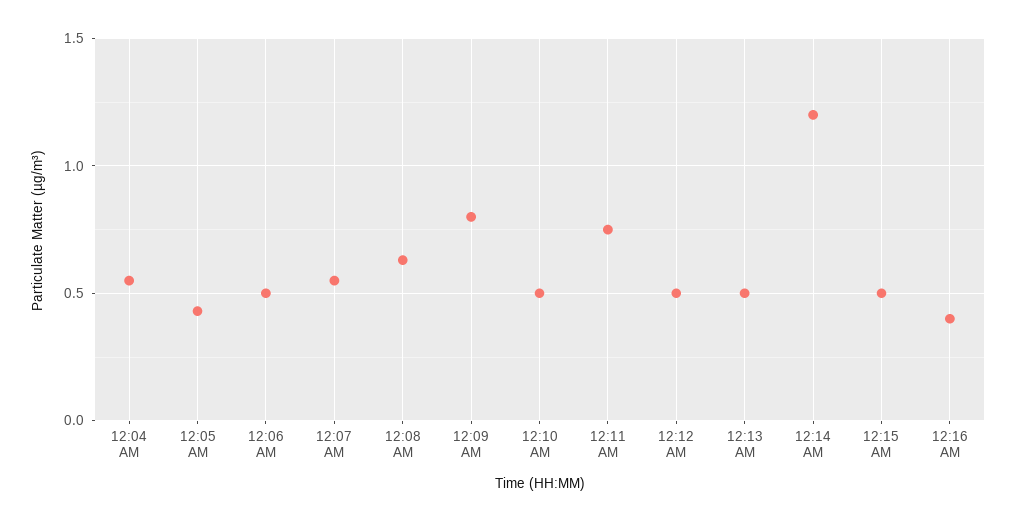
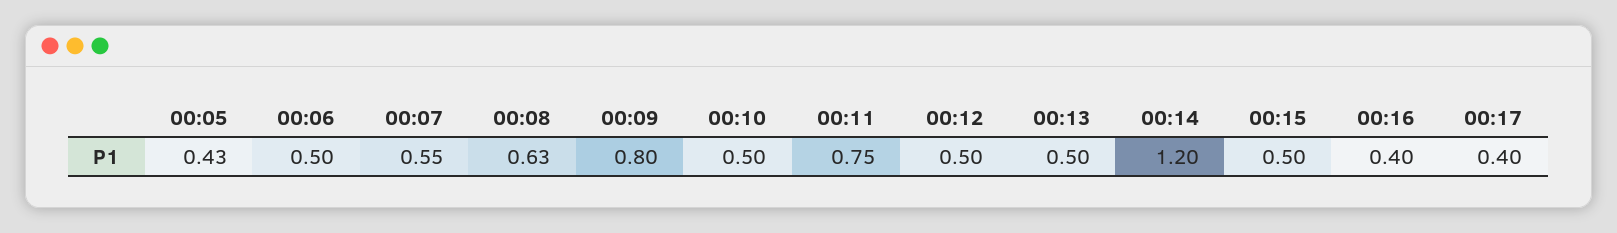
12:04 AM: 0.55 -> none
00:17: none -> 0.4

